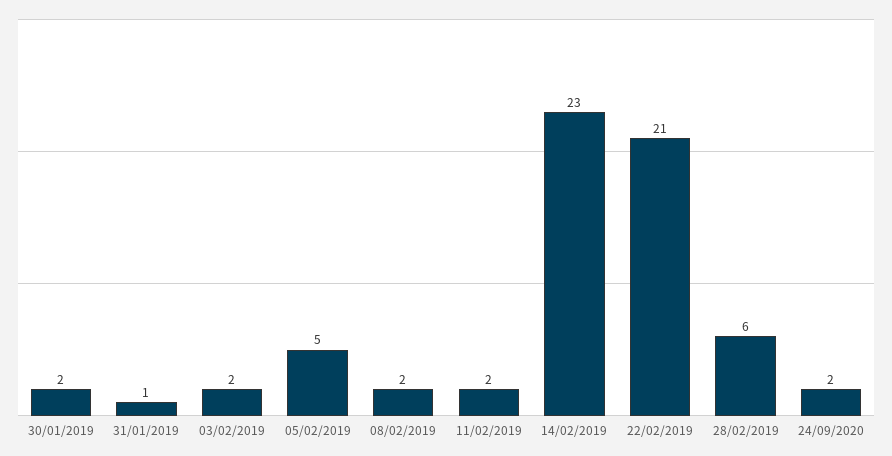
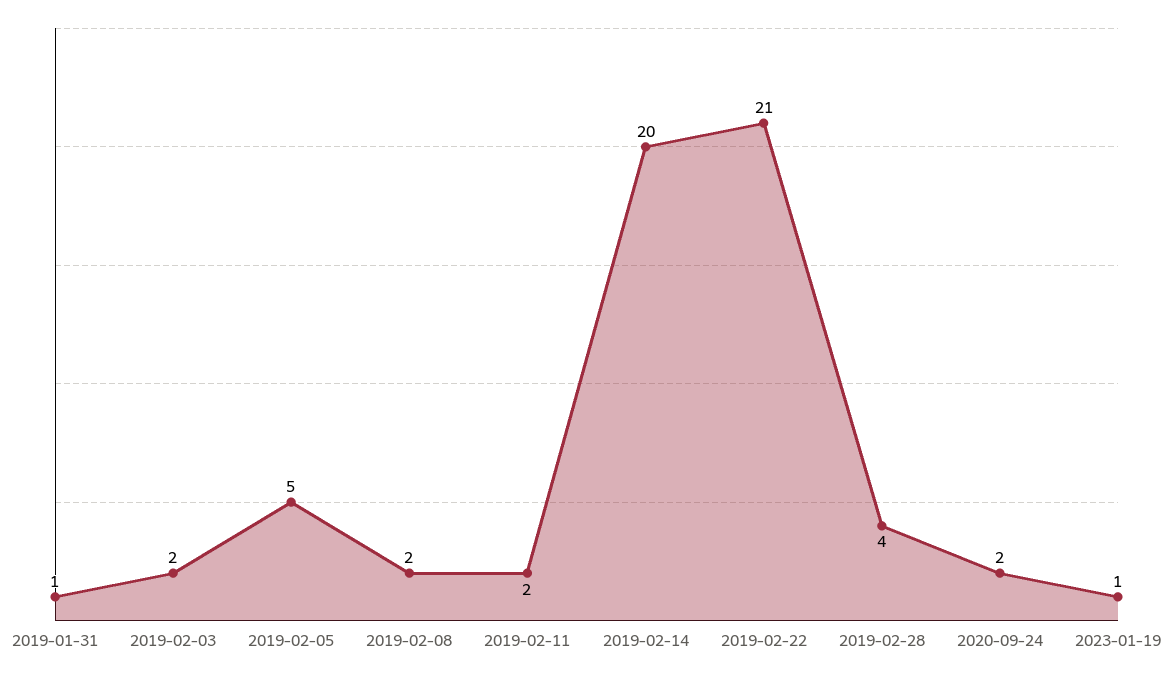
30/01/2019: 2 -> none
14/02/2019: 23 -> 20
28/02/2019: 6 -> 4
2023-01-19: none -> 1

